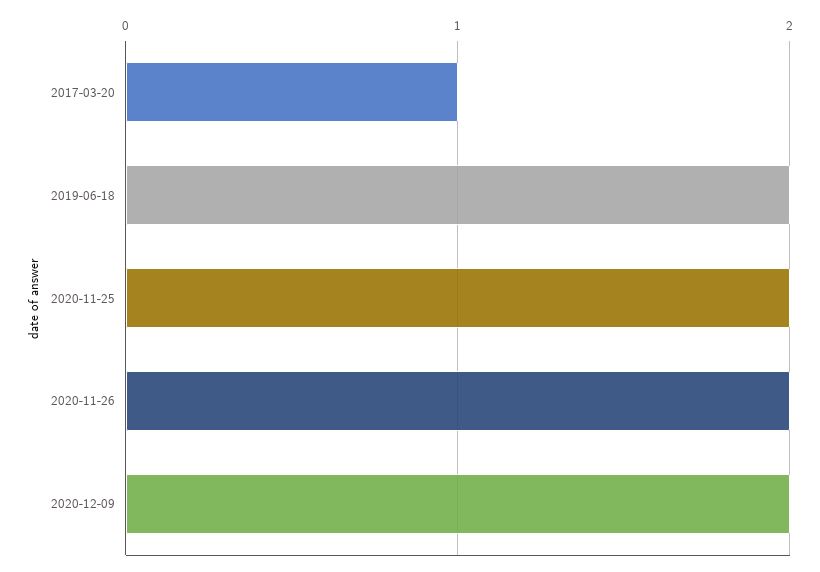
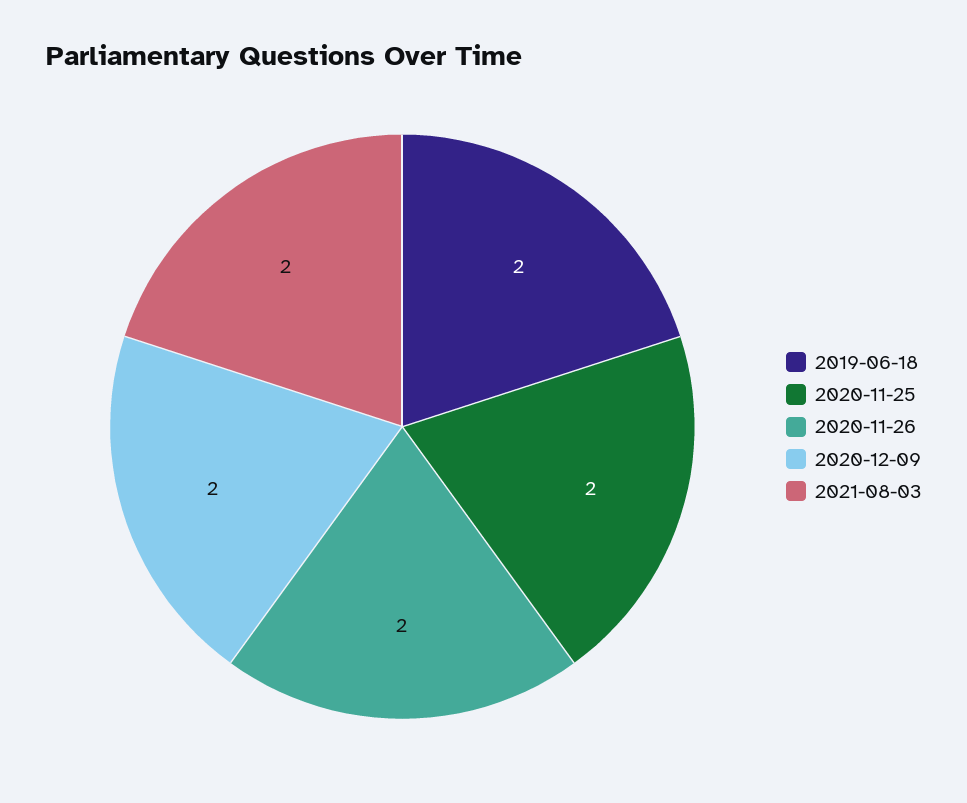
2017-03-20: 1 -> none
2021-08-03: none -> 2

